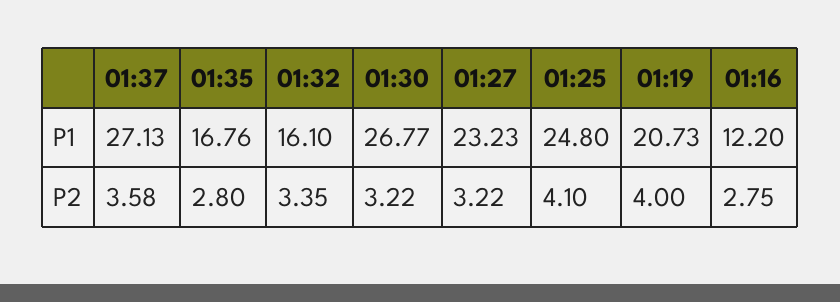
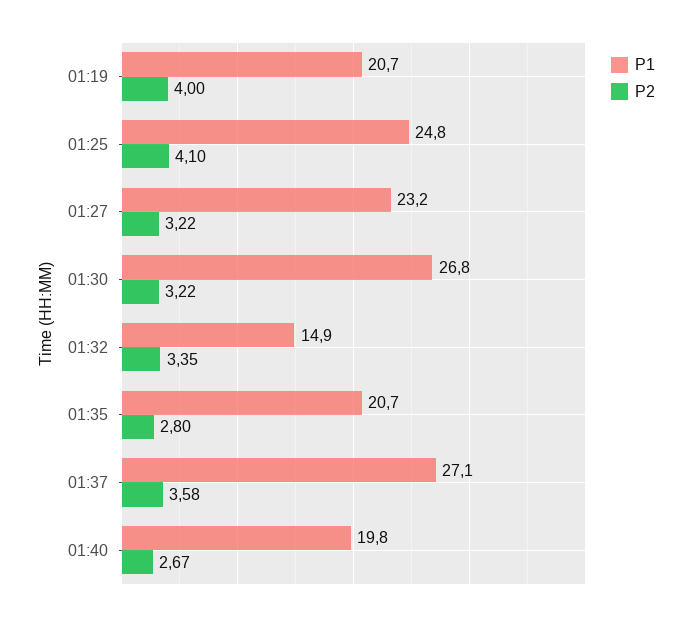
P1, 01:35: 16.76 -> 20.7
P1, 01:32: 16.1 -> 14.9
P1, 01:16: 12.2 -> none
P2, 01:16: 2.75 -> none
P1, 01:40: none -> 19.8
P2, 01:40: none -> 2.67

